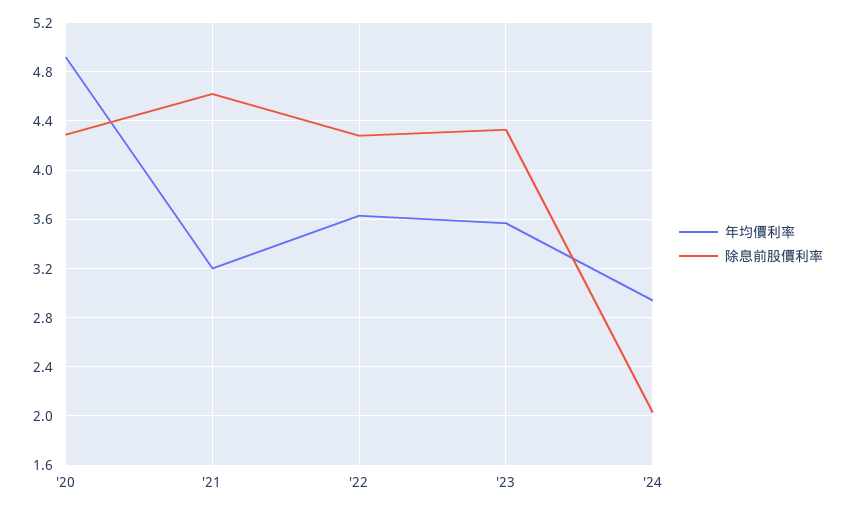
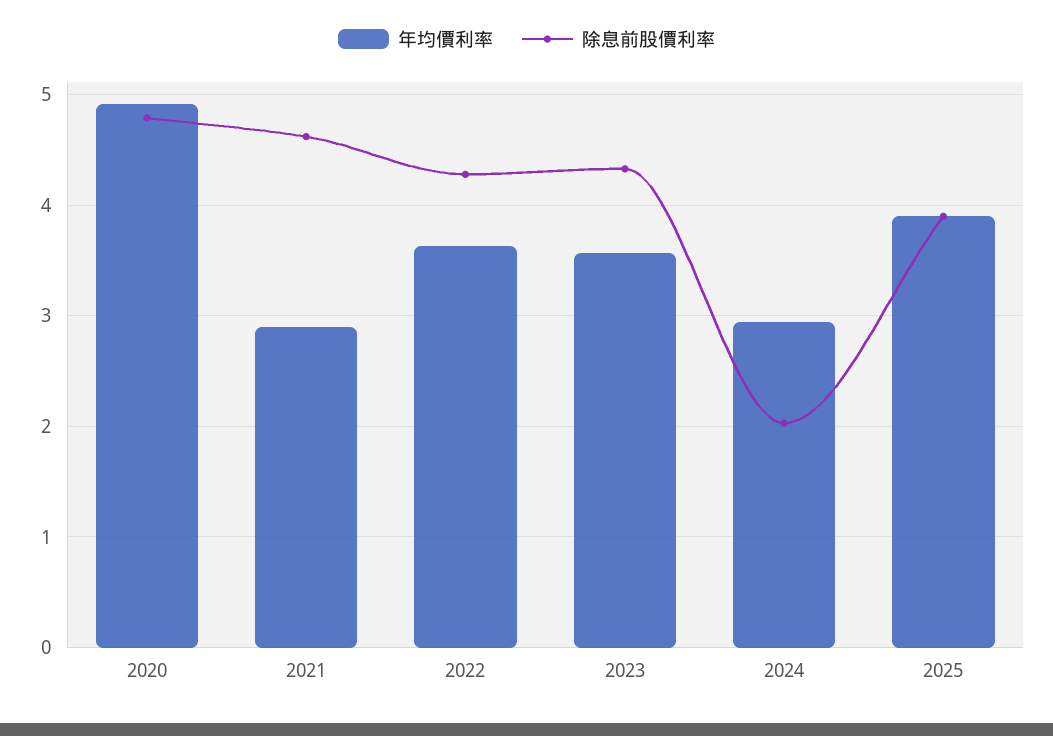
除息前股價利率, '20: 4.3 -> 4.8
年均價利率, '21: 3.2 -> 2.9
年均價利率, 2025: none -> 3.9
除息前股價利率, 2025: none -> 3.9

